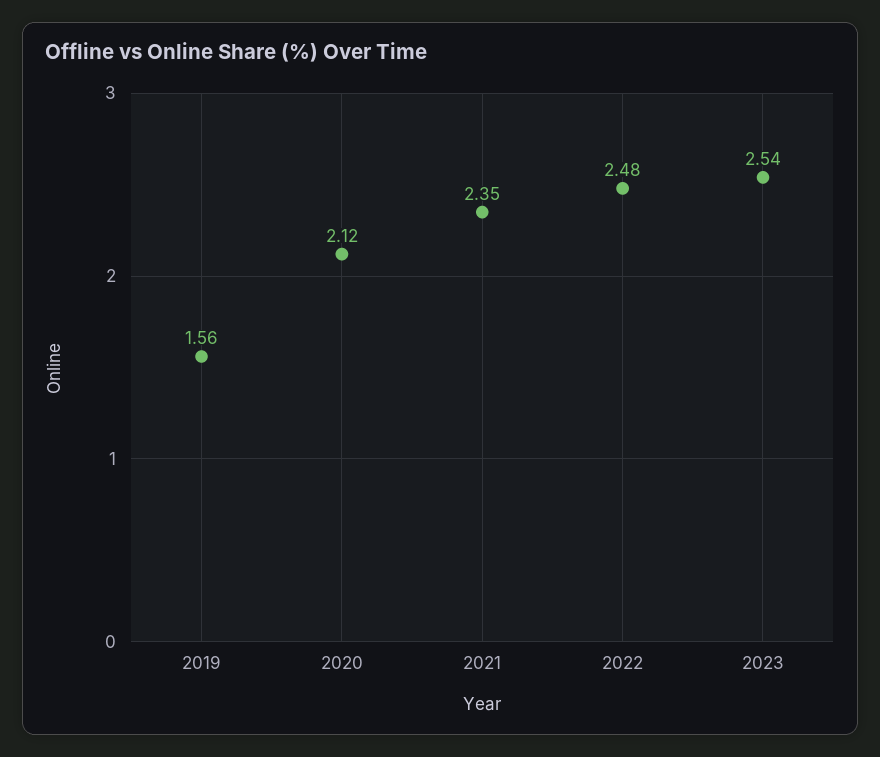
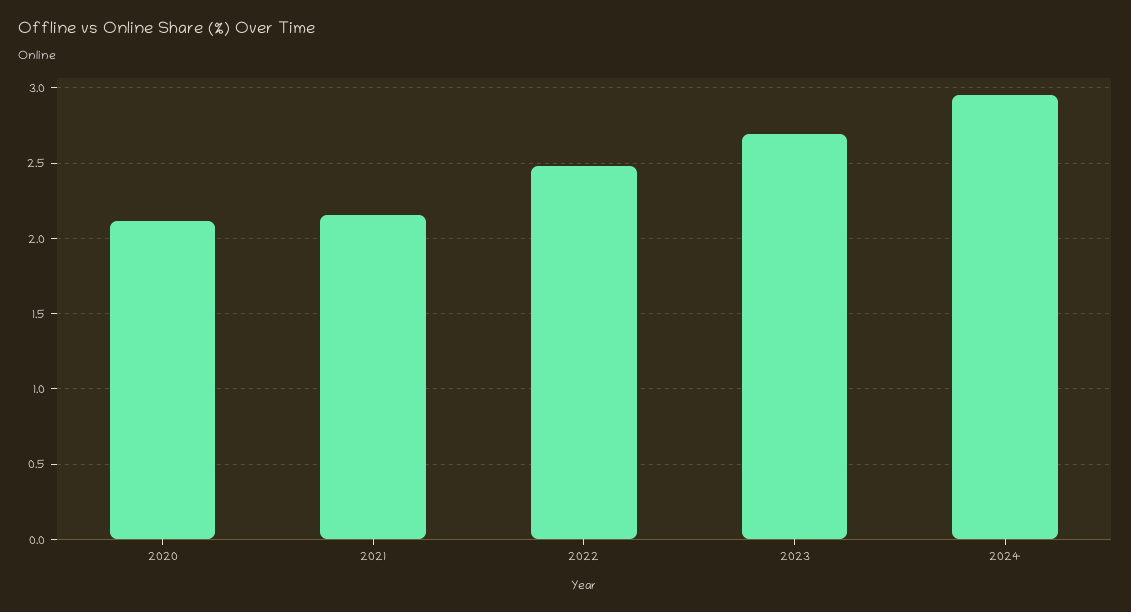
2019: 1.56 -> none
2021: 2.35 -> 2.15
2023: 2.54 -> 2.7
2024: none -> 2.95

